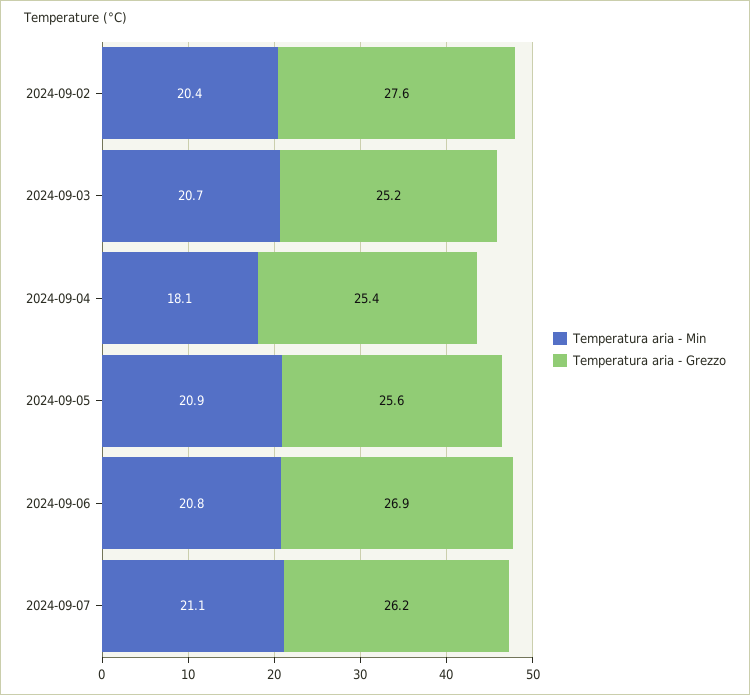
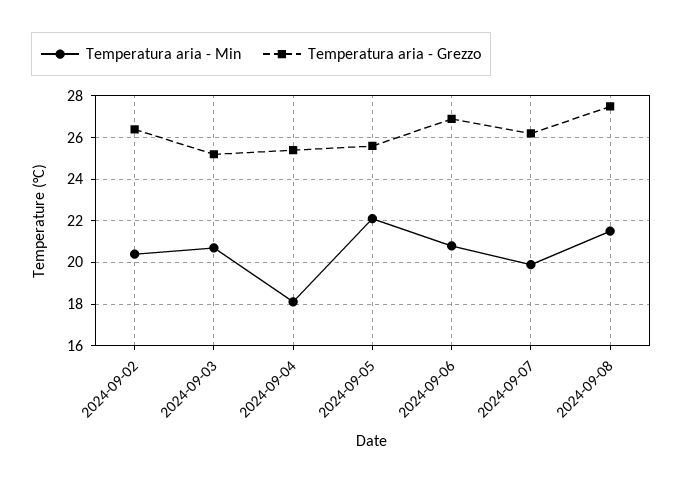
Temperatura aria - Grezzo, 2024-09-02: 27.6 -> 26.5
Temperatura aria - Min, 2024-09-05: 20.9 -> 22
Temperatura aria - Min, 2024-09-07: 21.1 -> 20
Temperatura aria - Min, 2024-09-08: none -> 21.5
Temperatura aria - Grezzo, 2024-09-08: none -> 27.5

